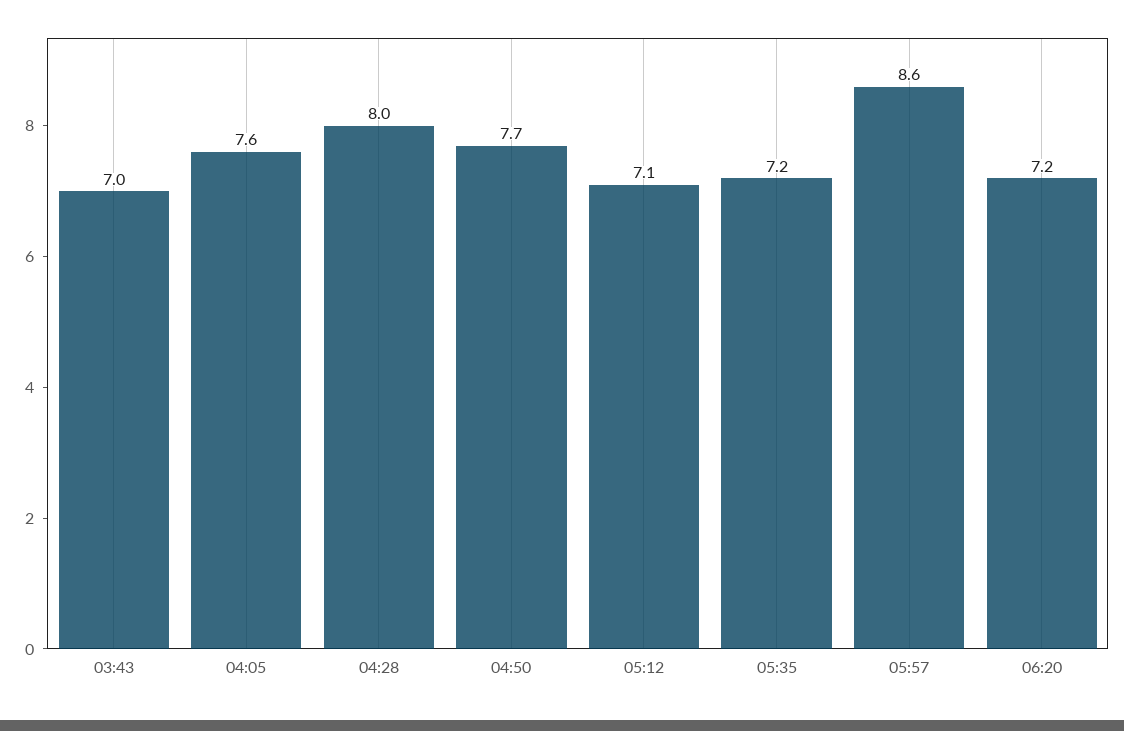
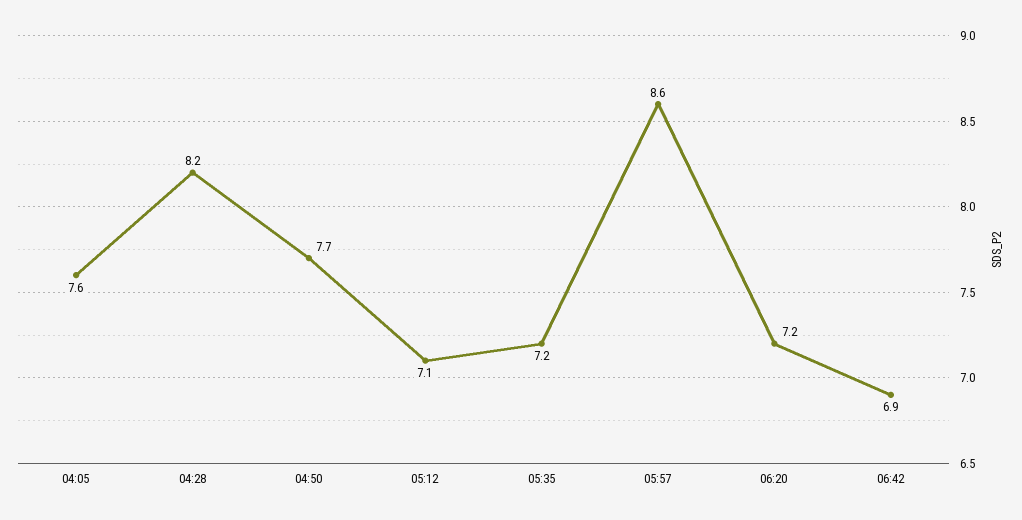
03:43: 7 -> none
04:28: 8 -> 8.2
06:42: none -> 6.9

